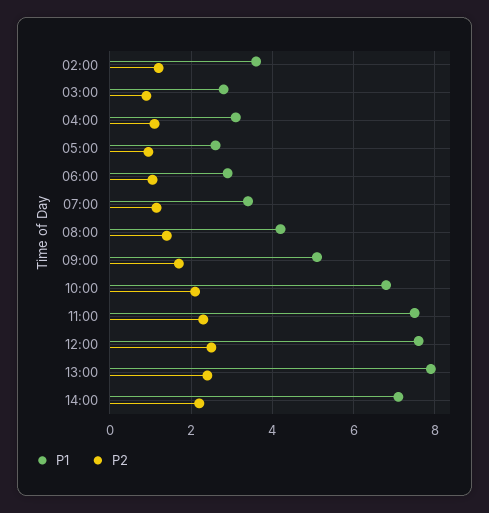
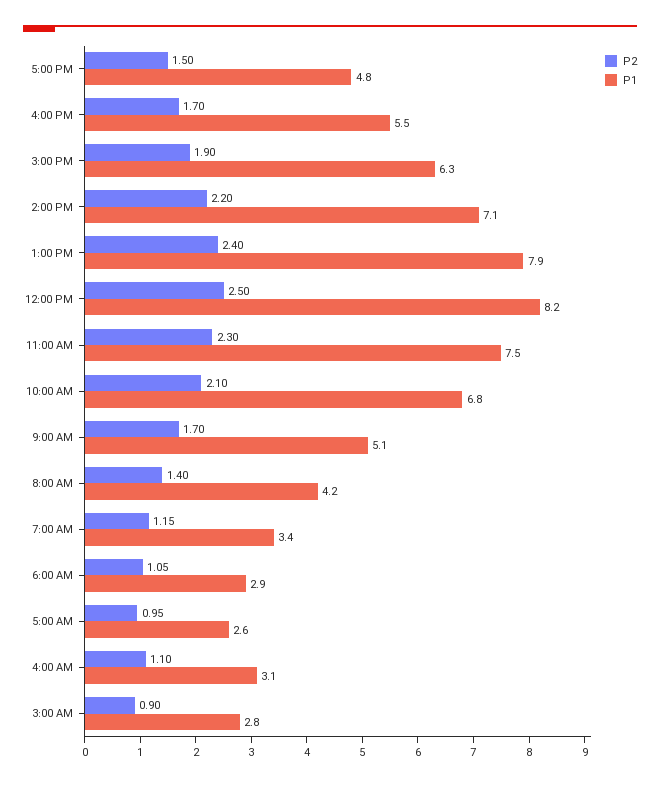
P1, 02:00: 3.6 -> none
P2, 02:00: 1.2 -> none
P1, 12:00: 7.6 -> 8.2
P2, 5:00 PM: none -> 1.5
P1, 5:00 PM: none -> 4.8
P2, 4:00 PM: none -> 1.7
P1, 4:00 PM: none -> 5.5
P2, 3:00 PM: none -> 1.9
P1, 3:00 PM: none -> 6.3

